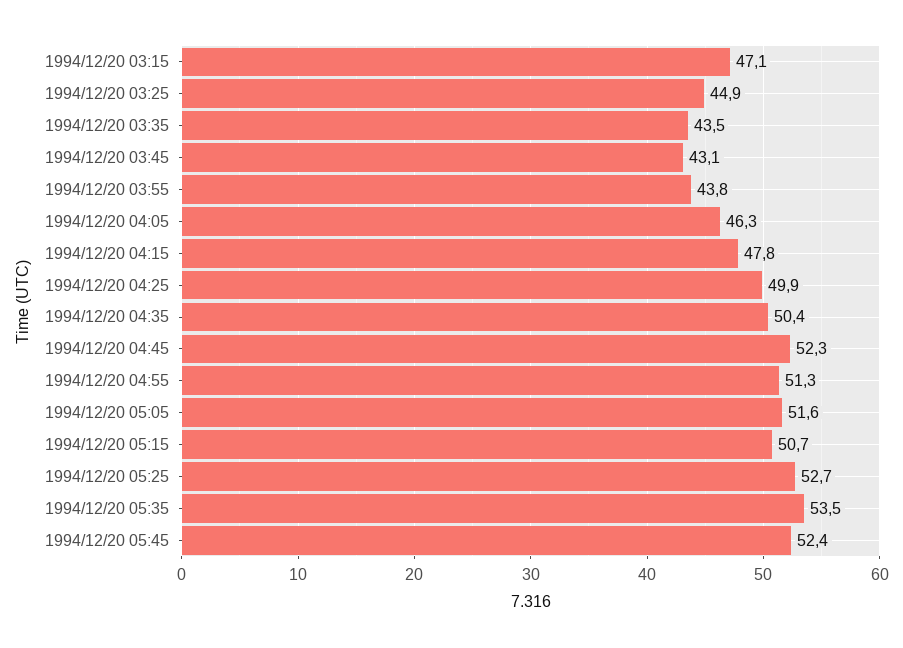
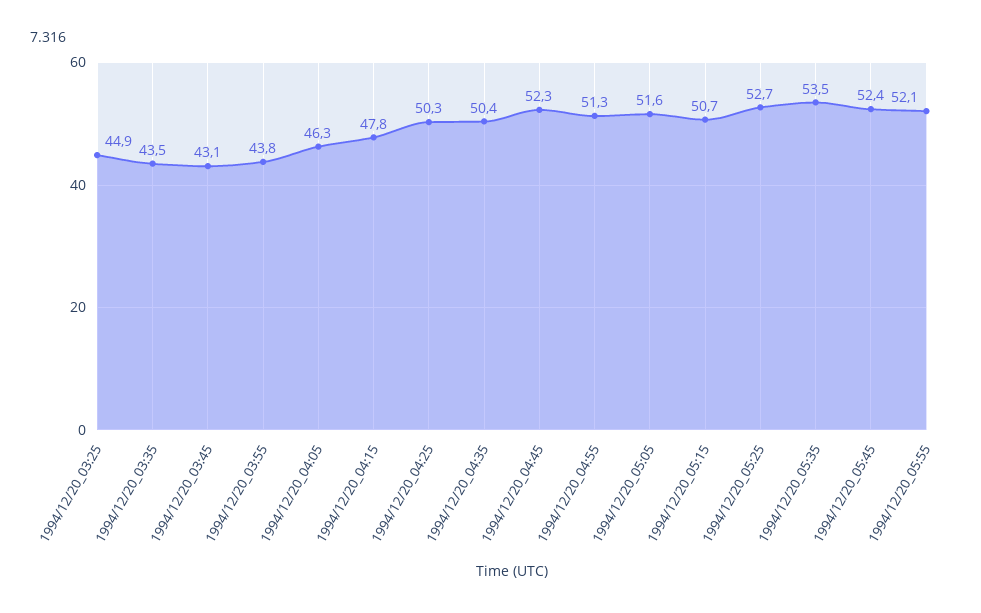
1994/12/20 03:15: 47.1 -> none
1994/12/20 04:25: 49.9 -> 50.3
1994/12/20_05:55: none -> 52.1

